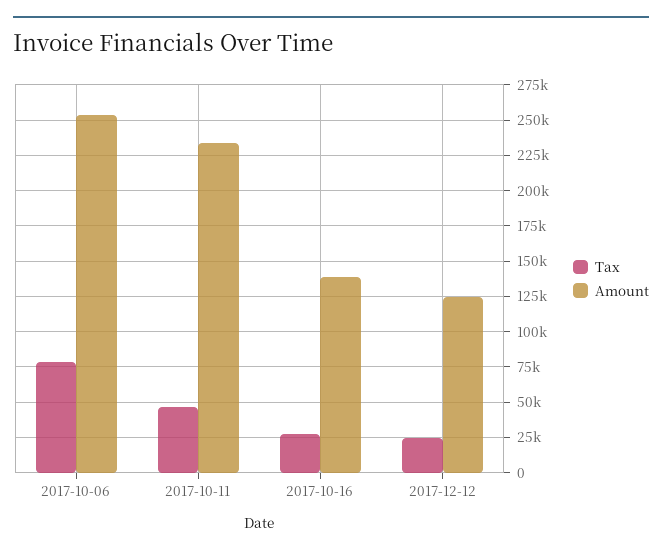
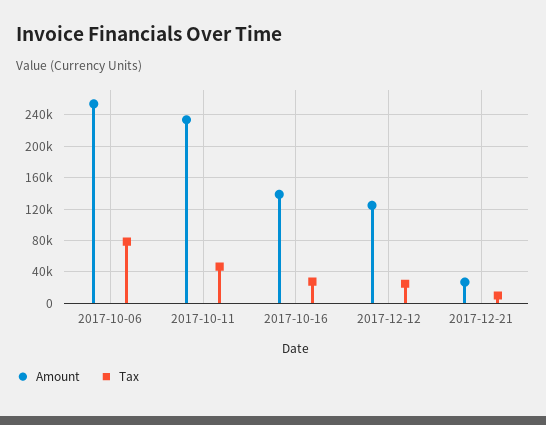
Amount, 2017-12-21: none -> 30000
Tax, 2017-12-21: none -> 10000

